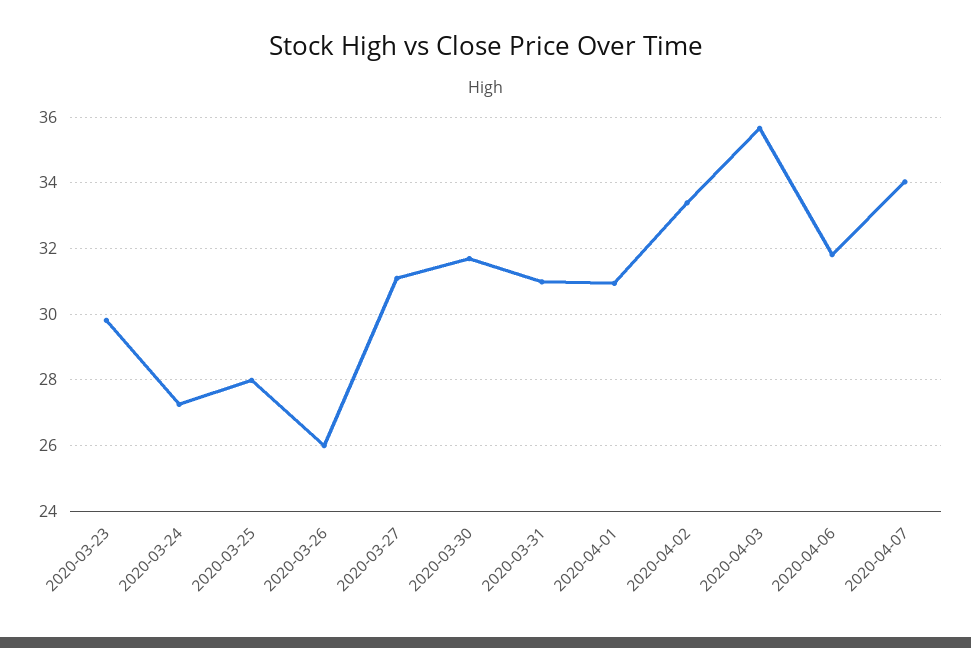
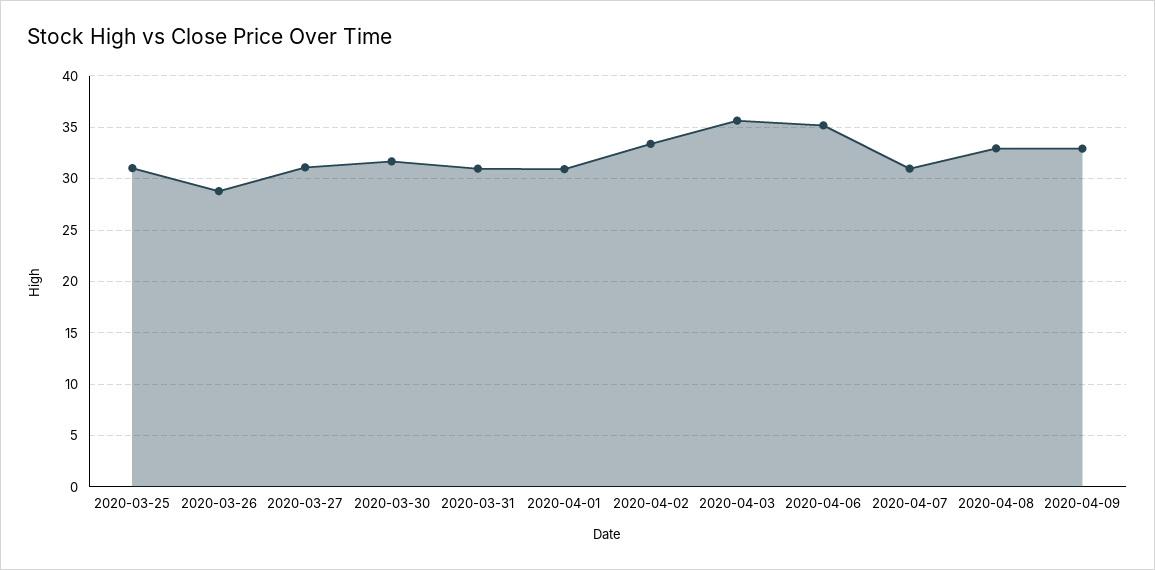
2020-03-23: 29.8 -> none
2020-03-24: 27.2 -> none
2020-03-25: 28 -> 31
2020-03-26: 26 -> 29
2020-04-06: 31.8 -> 35
2020-04-07: 34 -> 31
2020-04-08: none -> 33
2020-04-09: none -> 33

